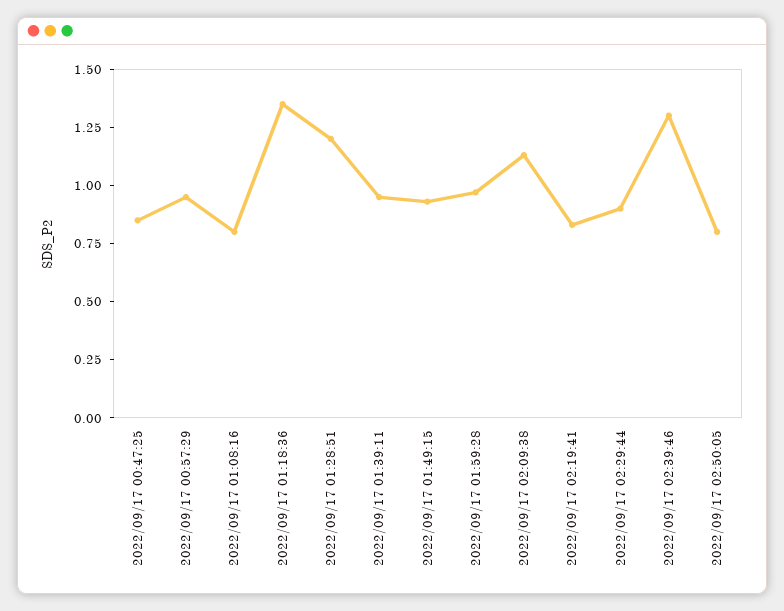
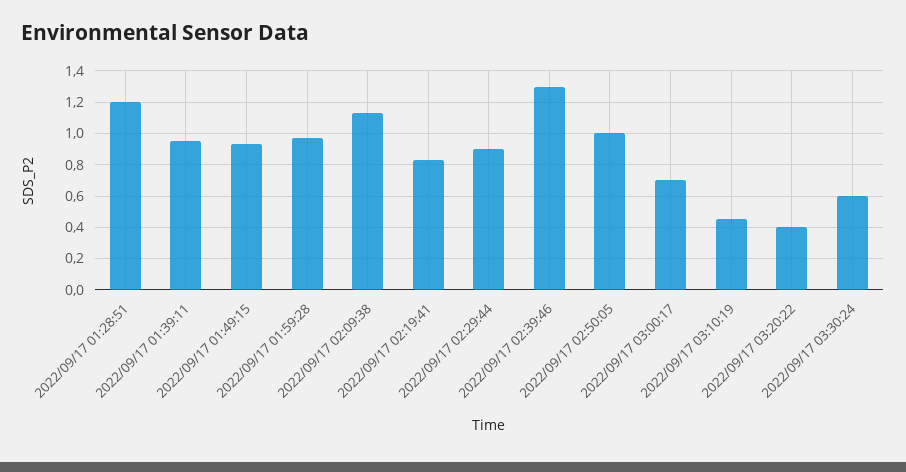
2022/09/17 00:47:25: 0.85 -> none
2022/09/17 00:57:29: 0.95 -> none
2022/09/17 01:08:16: 0.8 -> none
2022/09/17 01:18:36: 1.35 -> none
2022/09/17 02:50:05: 0.8 -> 1
2022/09/17 03:00:17: none -> 0.7
2022/09/17 03:10:19: none -> 0.45
2022/09/17 03:20:22: none -> 0.4
2022/09/17 03:30:24: none -> 0.6

